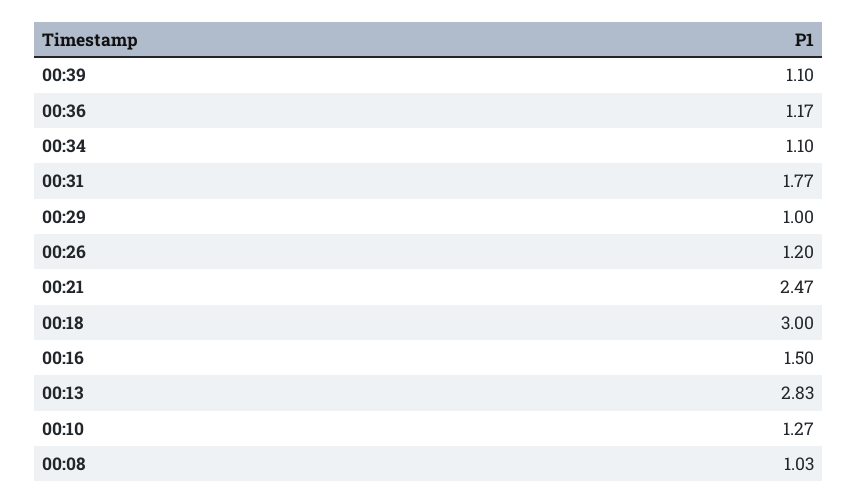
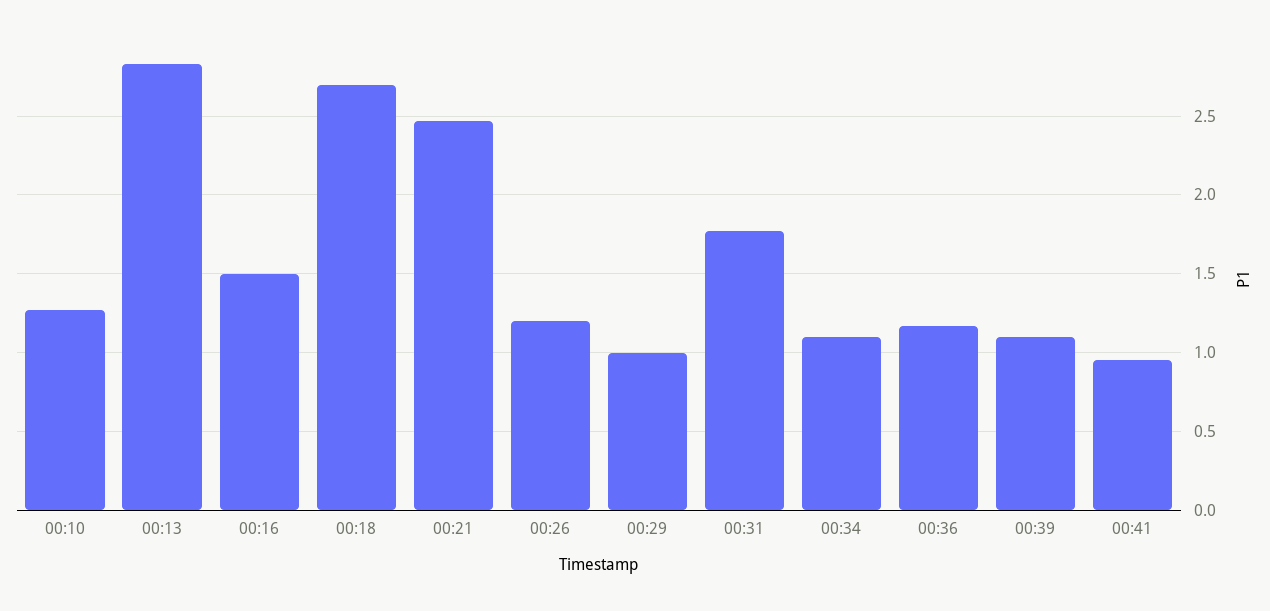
00:18: 3 -> 2.7
00:08: 1.03 -> none
00:41: none -> 0.95

